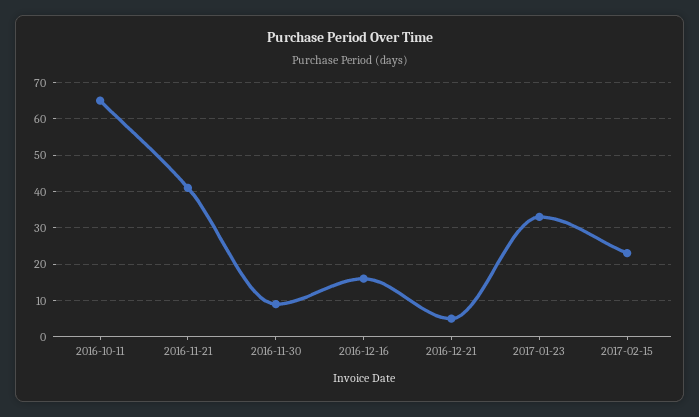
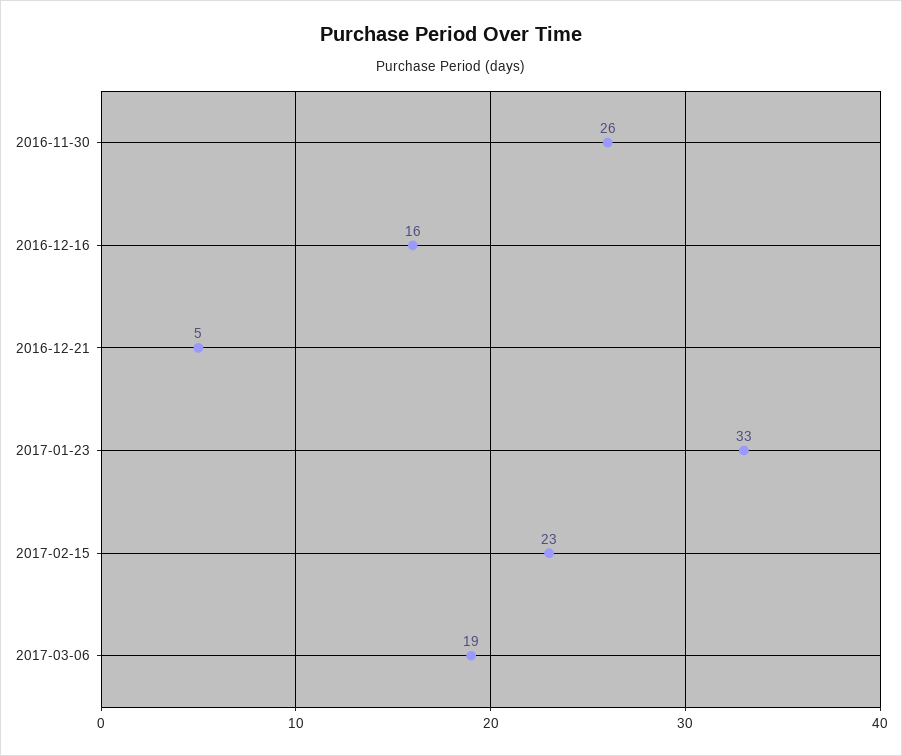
2016-10-11: 65 -> none
2016-11-21: 40 -> none
2016-11-30: 10 -> 26
2017-03-06: none -> 19

